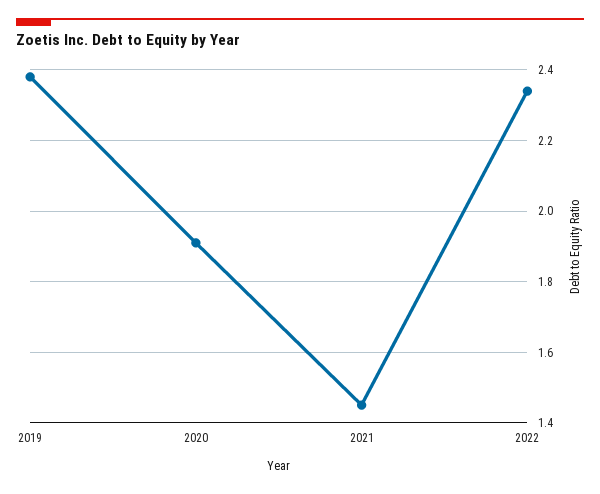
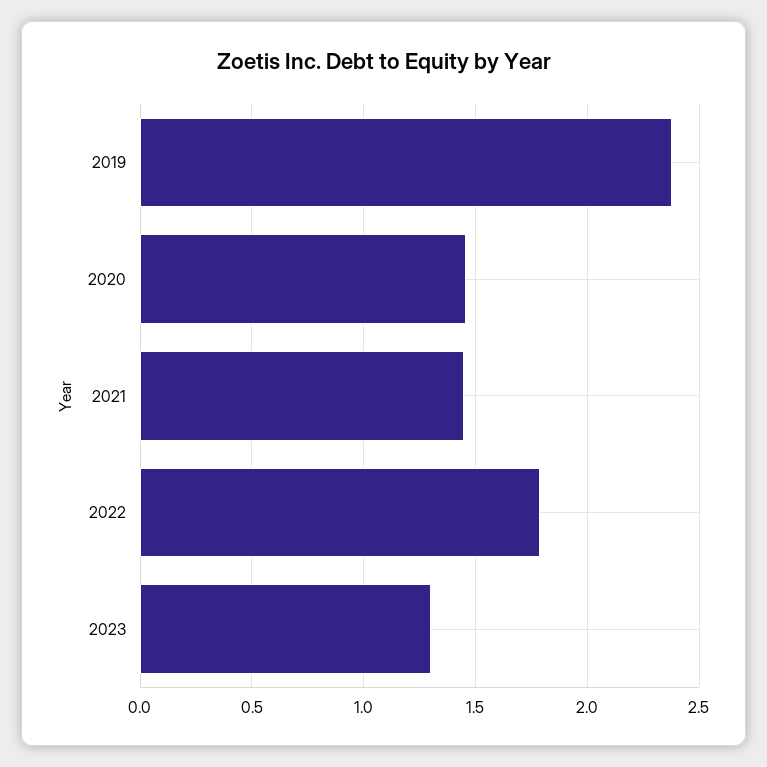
2020: 1.9 -> 1.45
2022: 2.35 -> 1.8
2023: none -> 1.3

